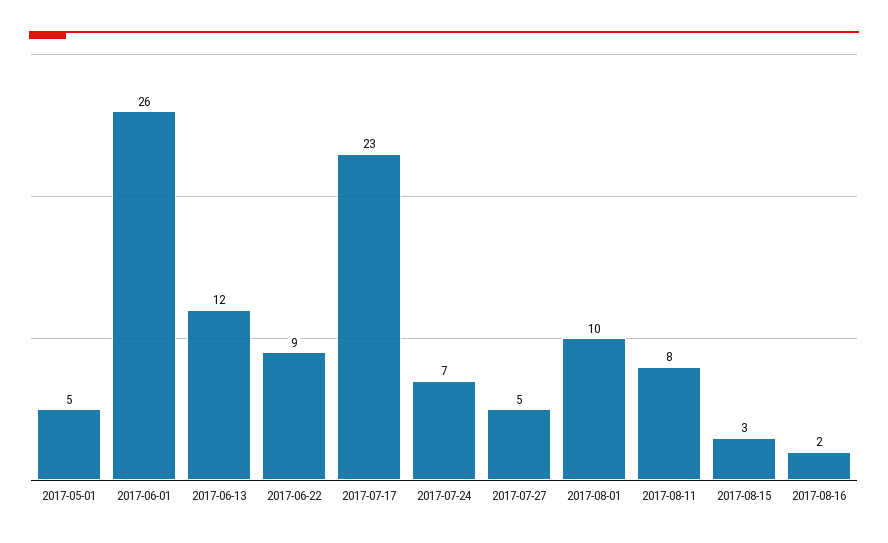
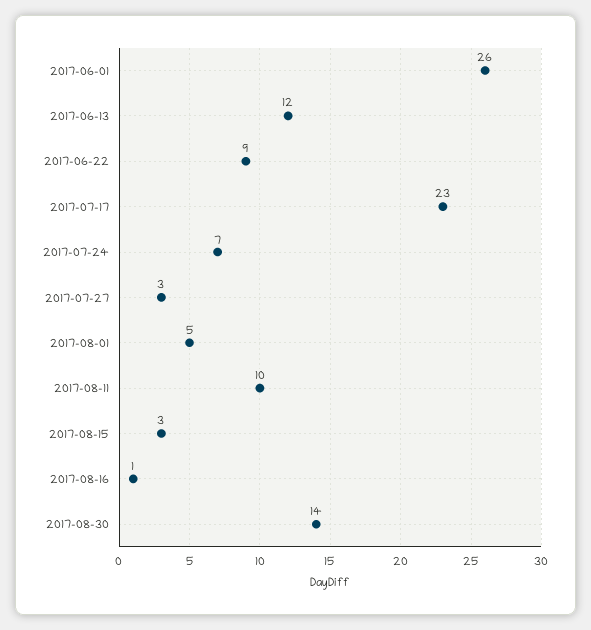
2017-05-01: 5 -> none
2017-07-27: 5 -> 3
2017-08-01: 10 -> 5
2017-08-11: 8 -> 10
2017-08-16: 2 -> 1
2017-08-30: none -> 14

